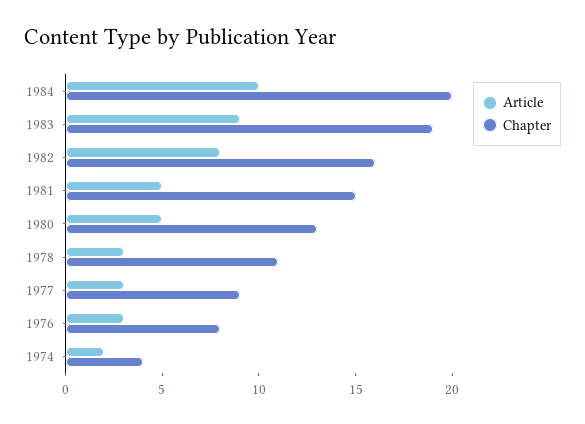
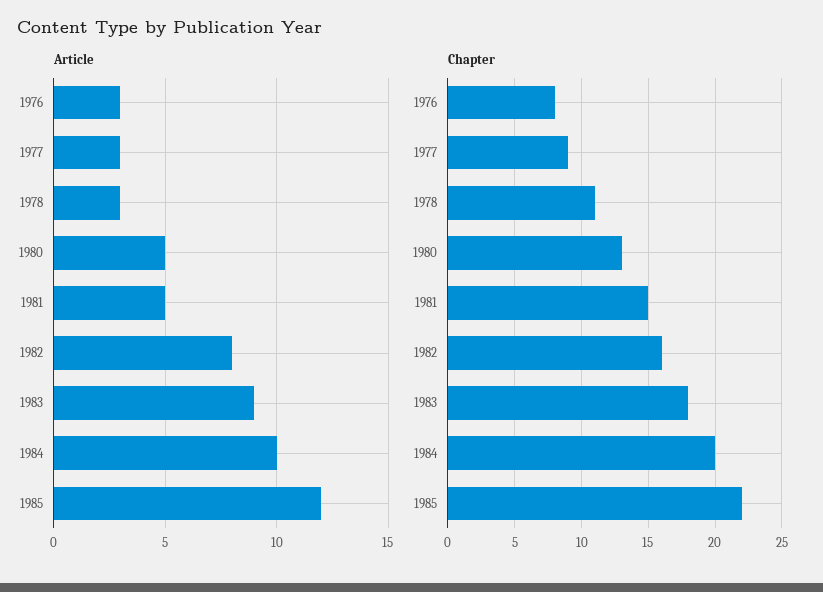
Chapter, 1983: 19 -> 18
Article, 1974: 2 -> none
Chapter, 1974: 4 -> none
Article, 1985: none -> 12
Chapter, 1985: none -> 22

